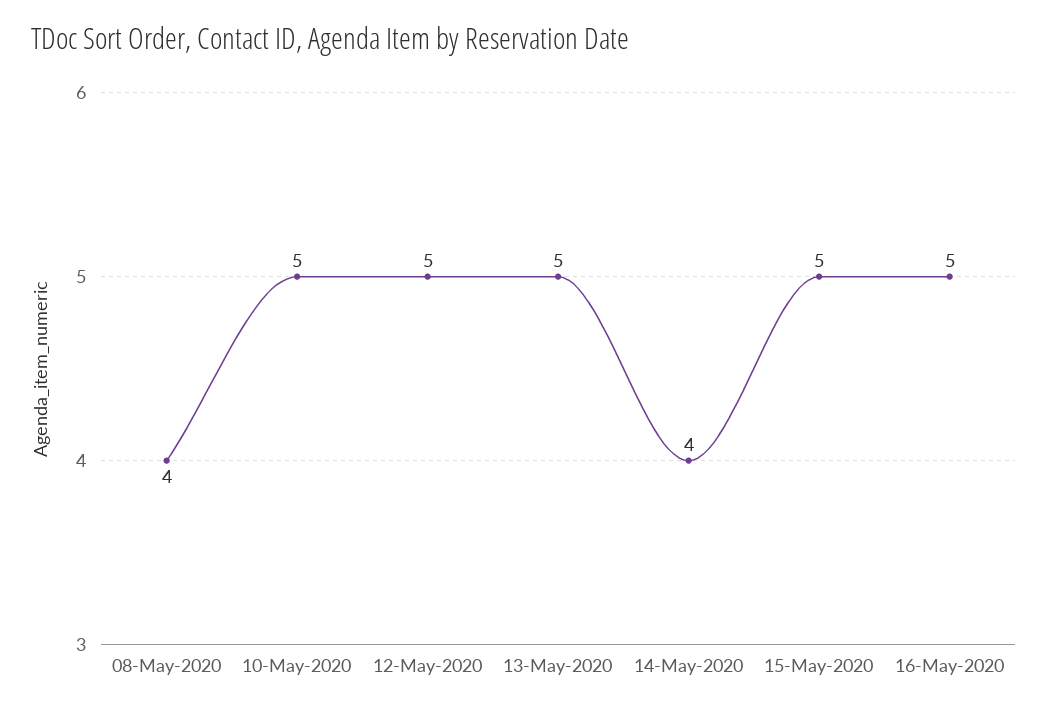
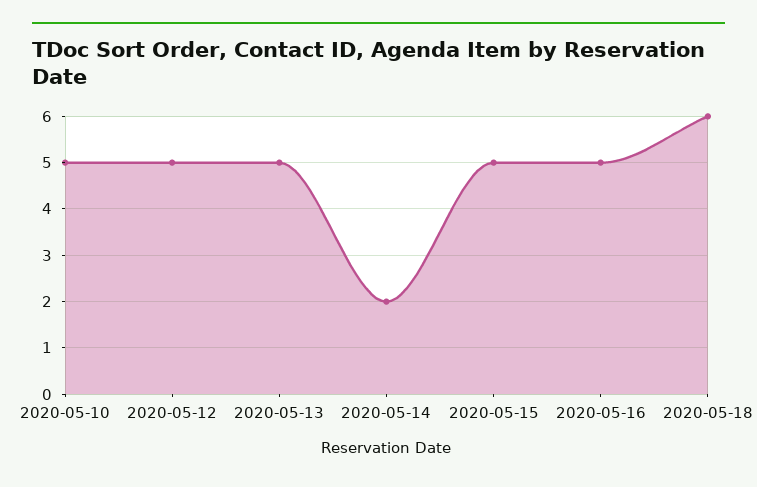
08-May-2020: 4 -> none
14-May-2020: 4 -> 2
2020-05-18: none -> 6

